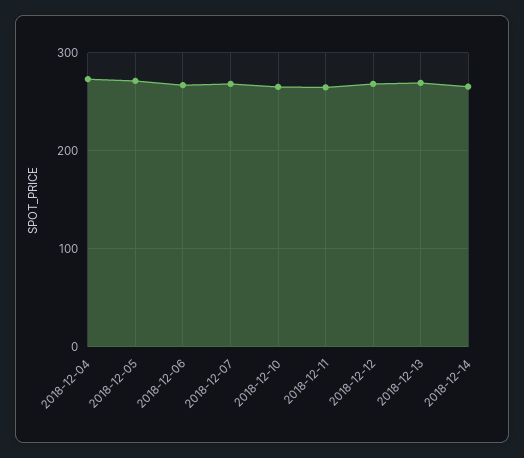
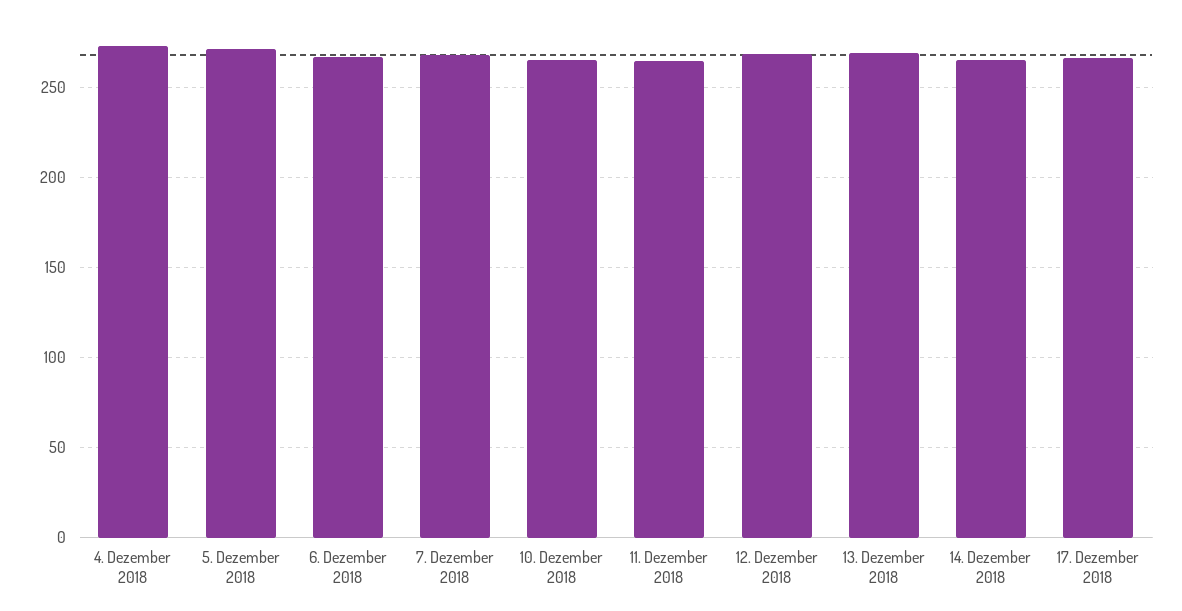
17. Dezember 2018: none -> 265

